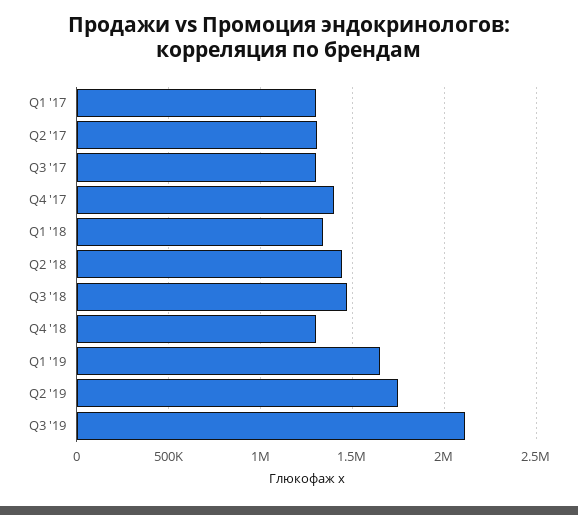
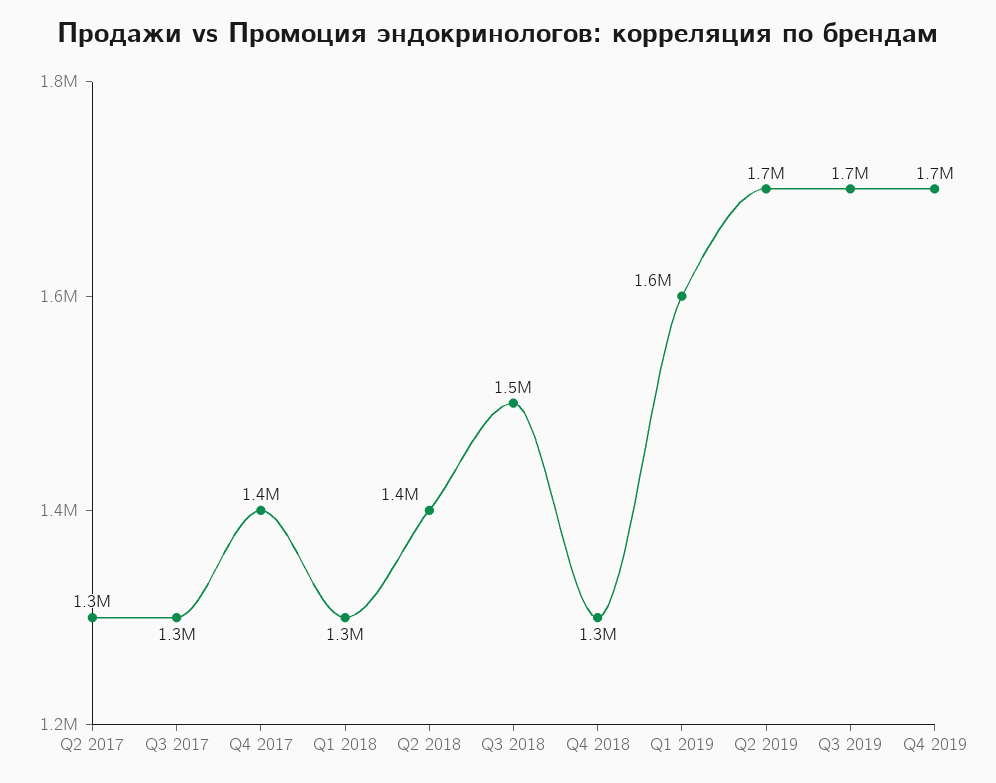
Q1 '17: 1300000 -> none
Q3 '19: 2100000 -> 1700000
Q4 2019: none -> 1700000

